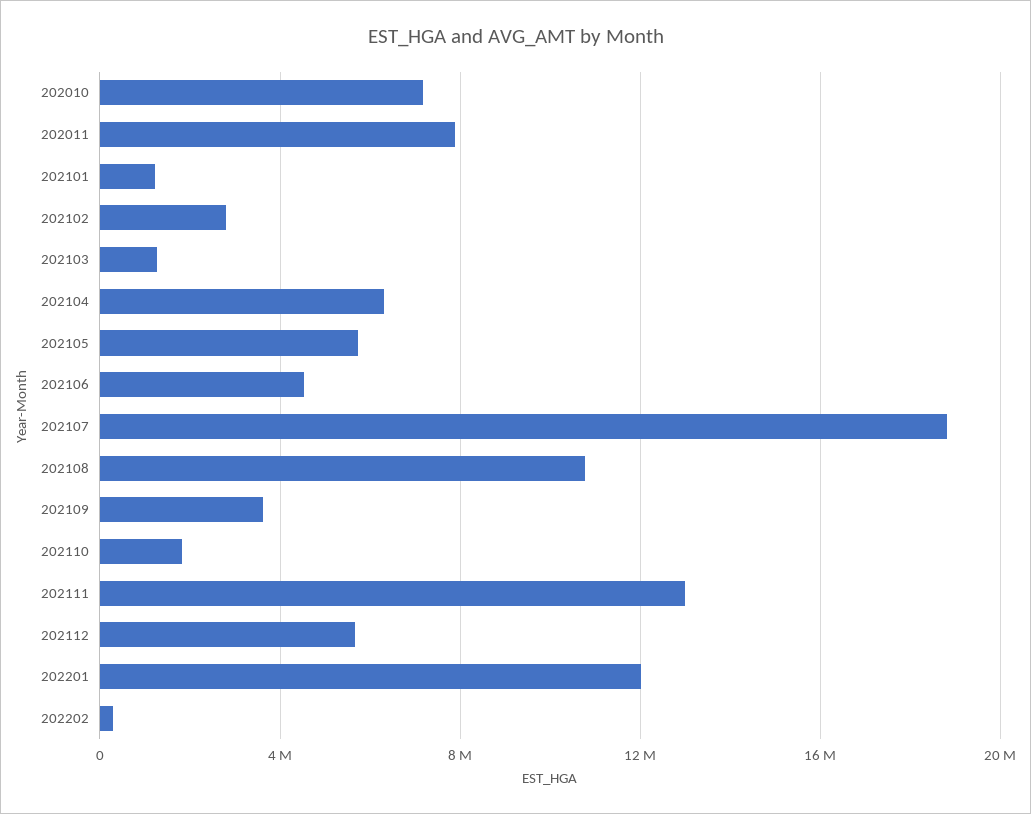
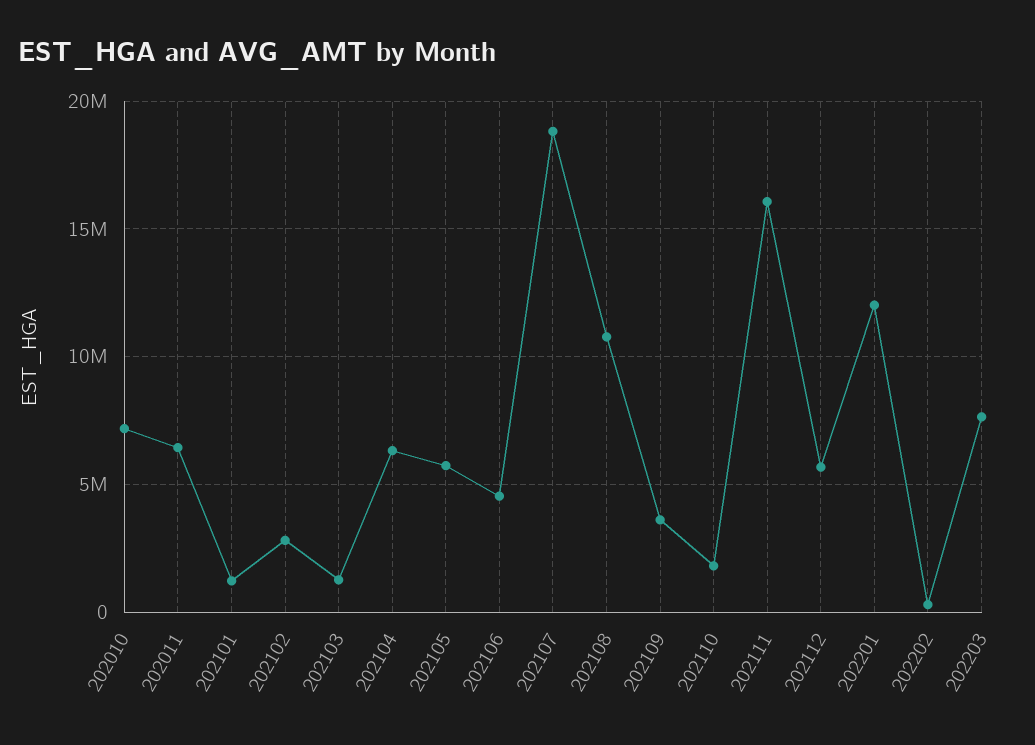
202011: 8000000 -> 6500000
202111: 13000000 -> 16000000
202203: none -> 7500000

